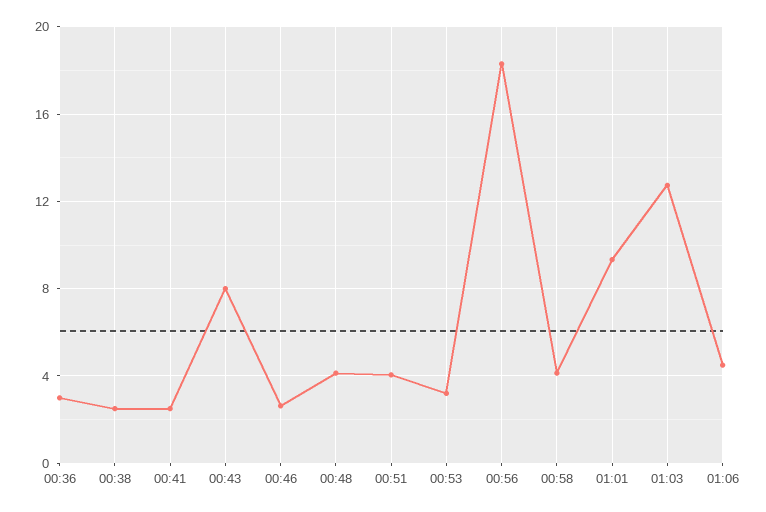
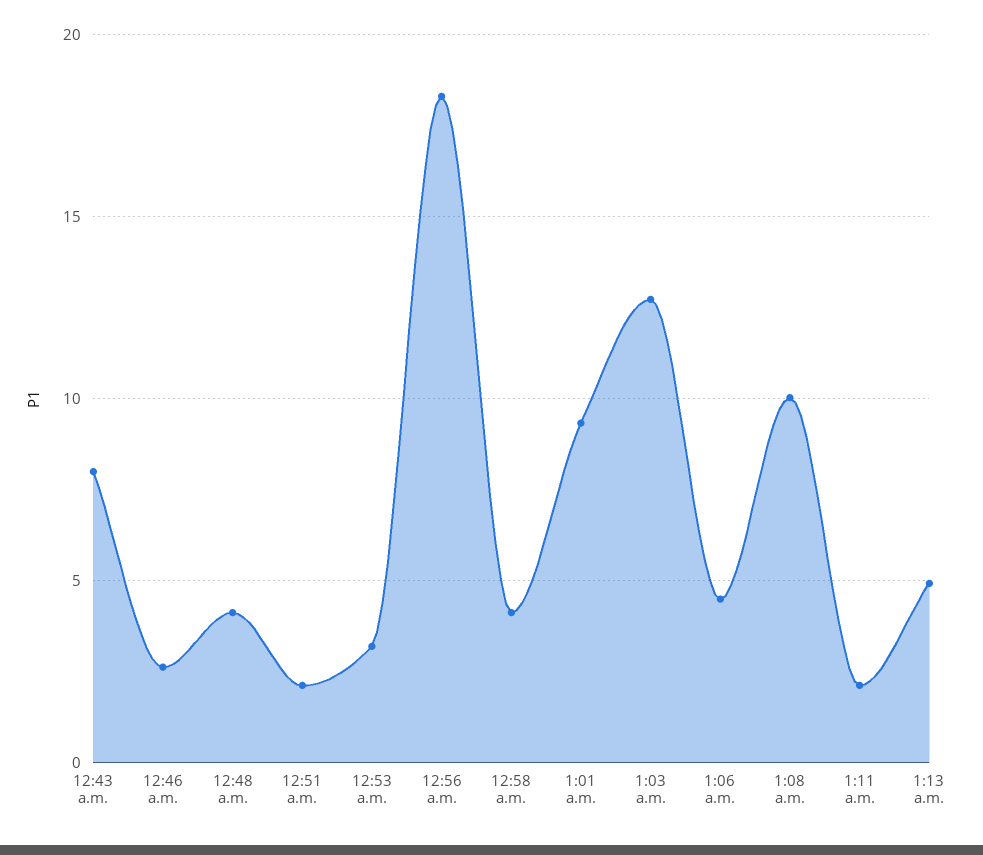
00:36: 3 -> none
00:38: 2.5 -> none
00:41: 2.5 -> none
00:51: 4 -> 2
1:08 a.m.: none -> 10
1:11 a.m.: none -> 2
1:13 a.m.: none -> 5

